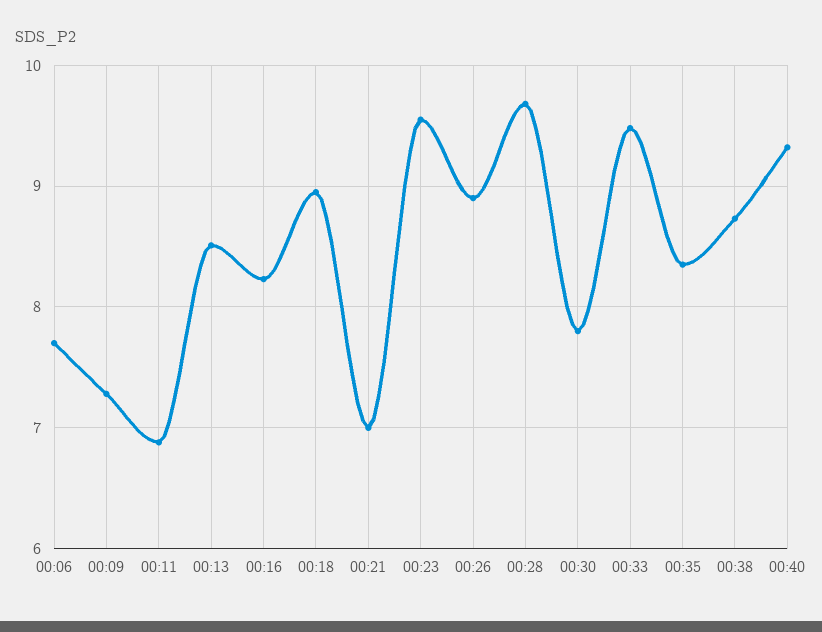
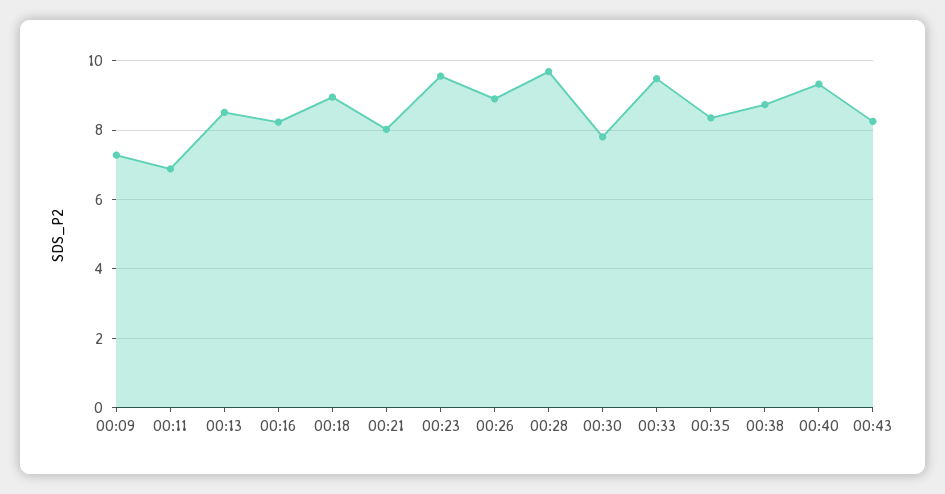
00:06: 7.7 -> none
00:21: 7 -> 8
00:43: none -> 8.2

